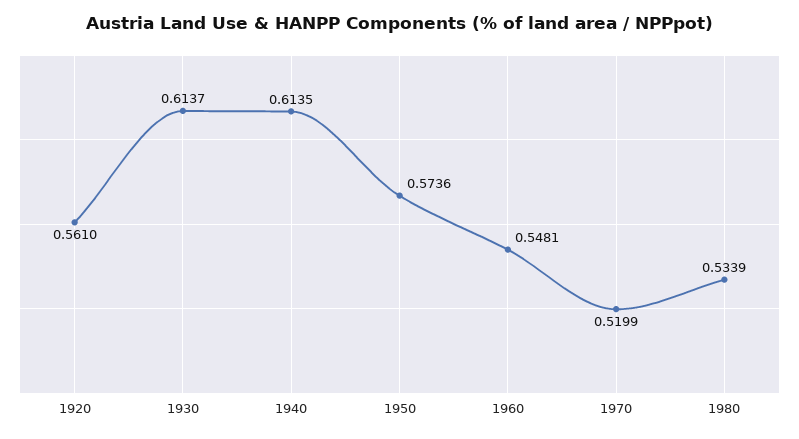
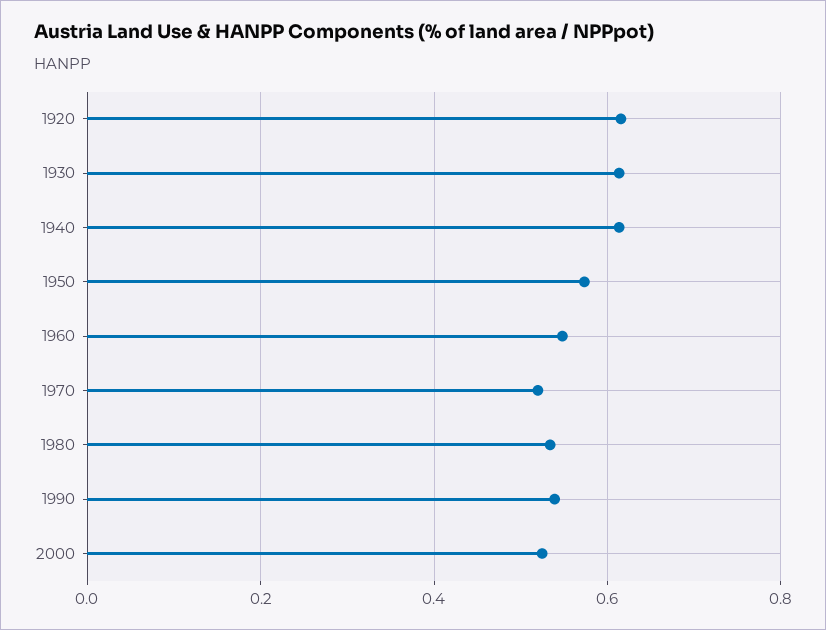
1920: 0.561 -> 0.62
1990: none -> 0.54
2000: none -> 0.52

